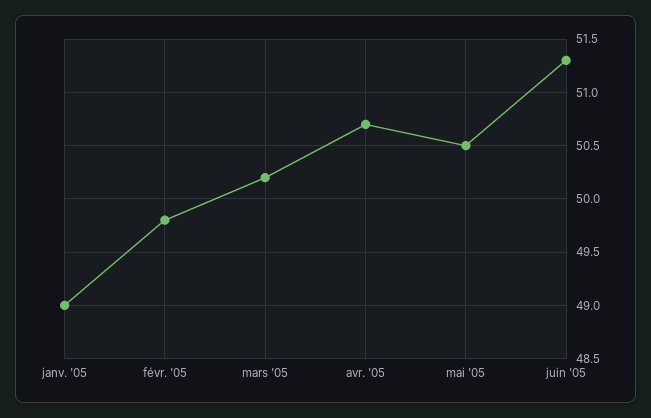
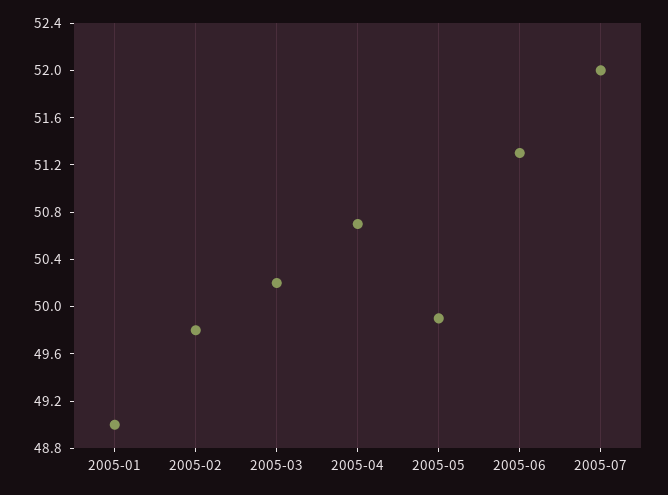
mai '05: 50.5 -> 49.9
2005-07: none -> 52

